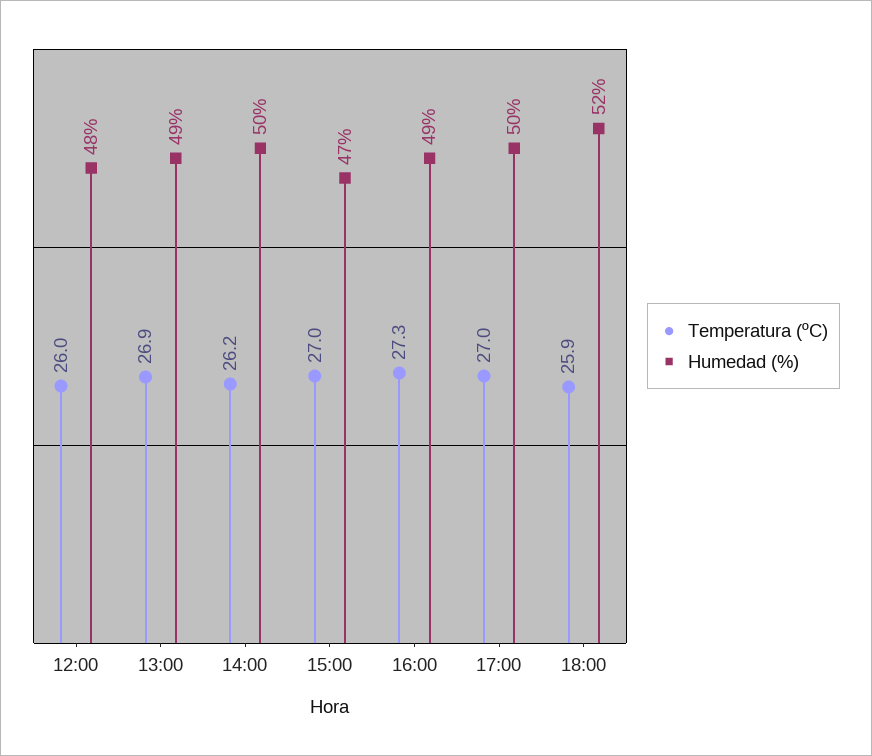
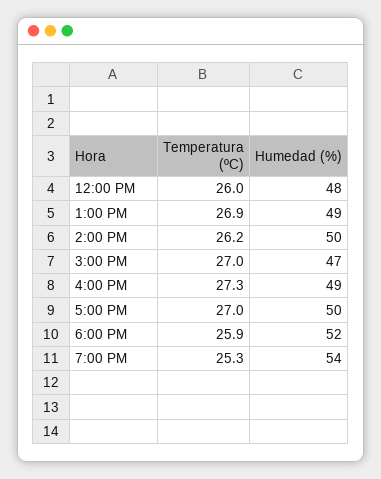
Temperatura (ºC), 7:00 PM: none -> 25.3
Humedad (%), 7:00 PM: none -> 54

